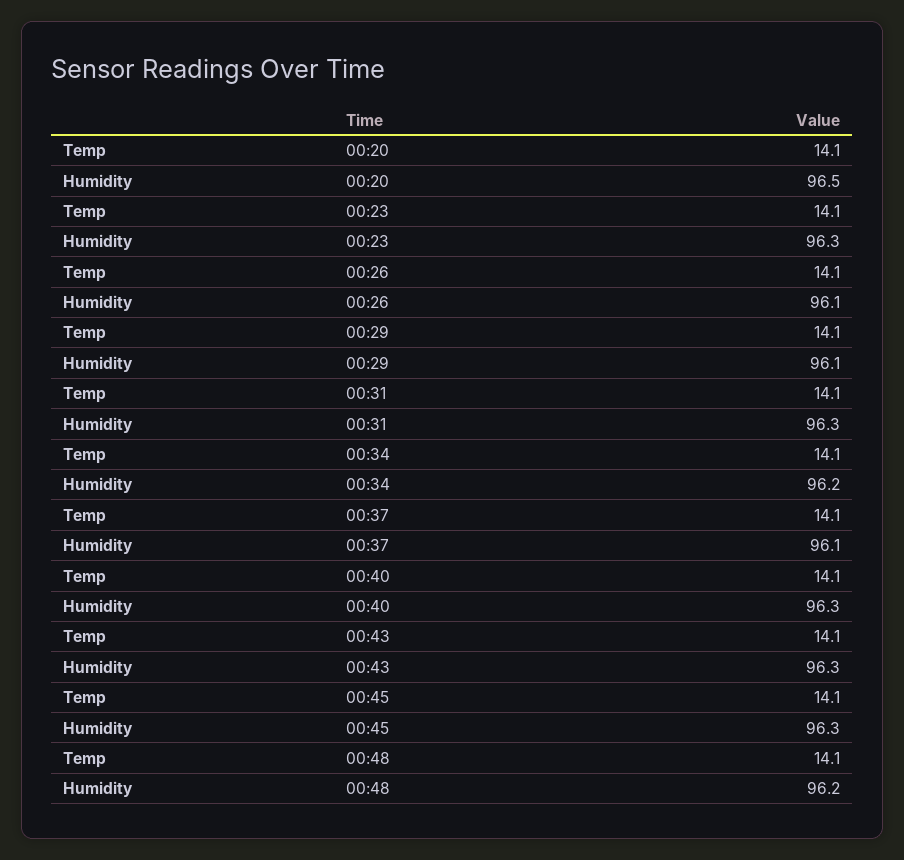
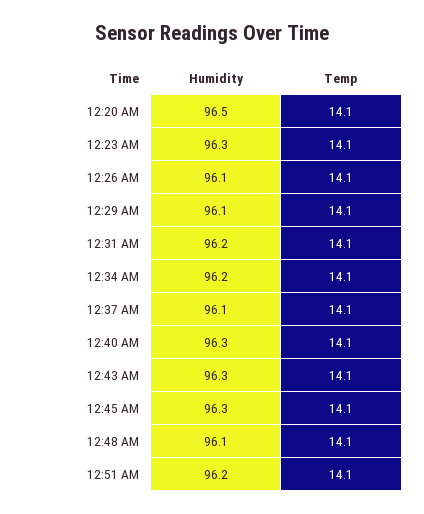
Humidity, 00:31: 96.3 -> 96.2
Humidity, 00:48: 96.2 -> 96.1
Humidity, 12:51 AM: none -> 96.2
Temp, 12:51 AM: none -> 14.1

